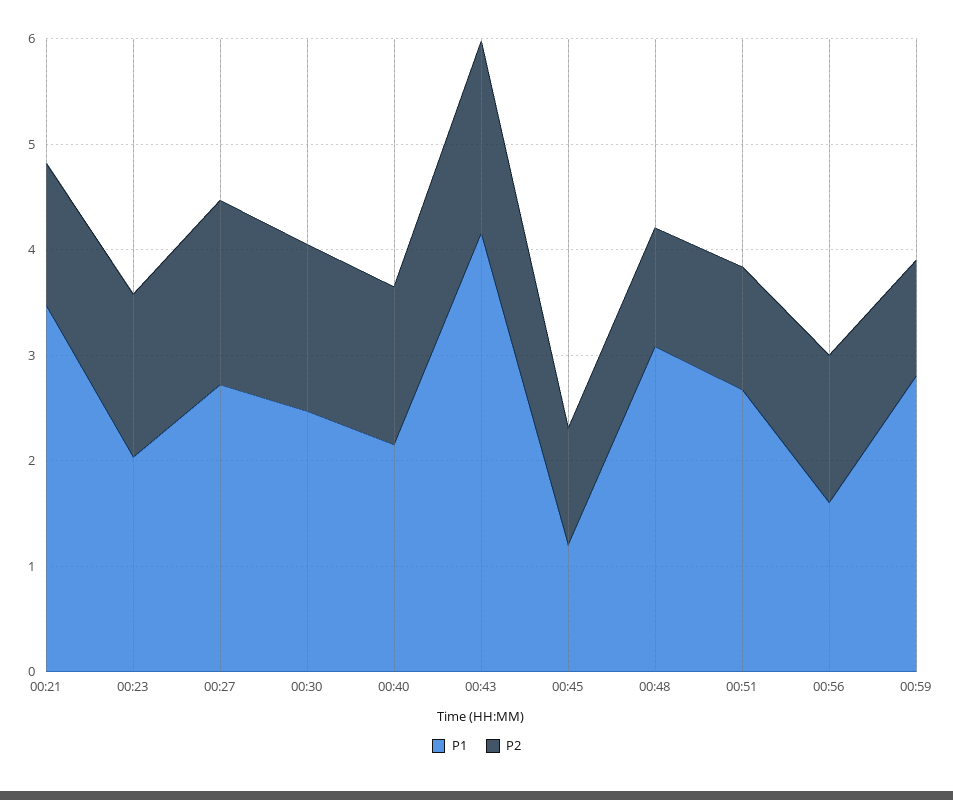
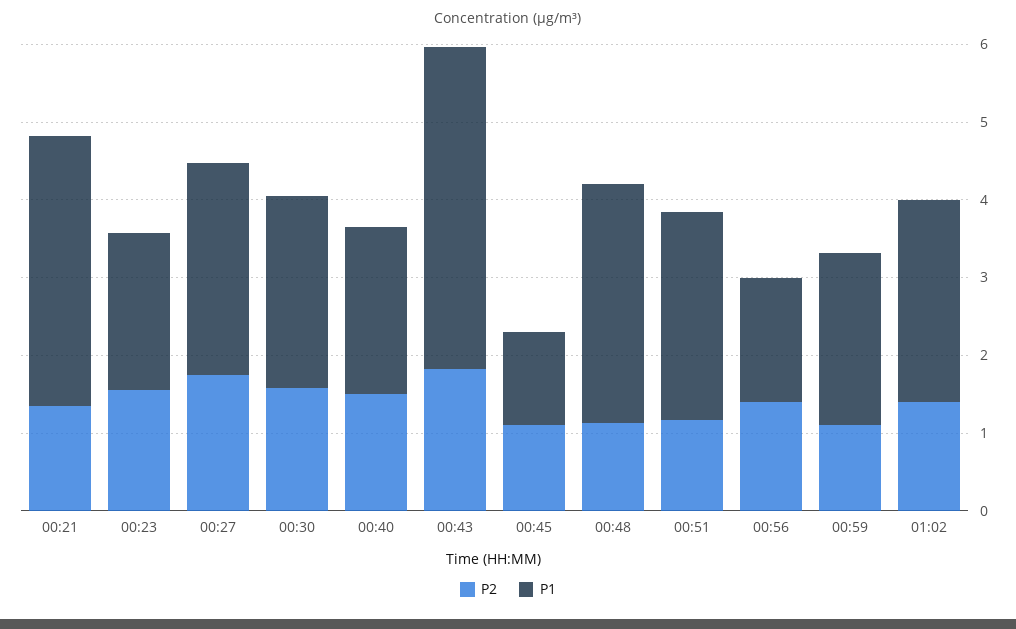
P1, 00:59: 2.8 -> 2.2
P2, 01:02: none -> 1.4
P1, 01:02: none -> 2.6

